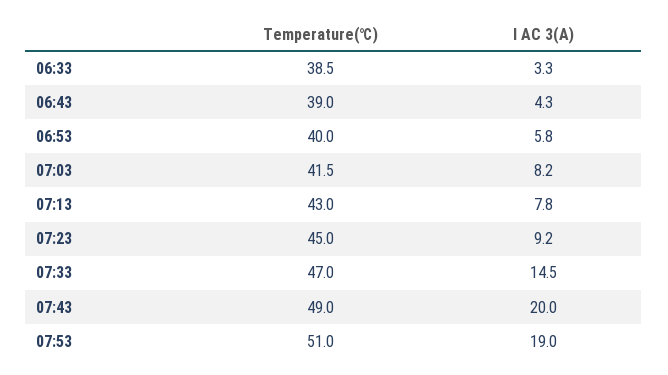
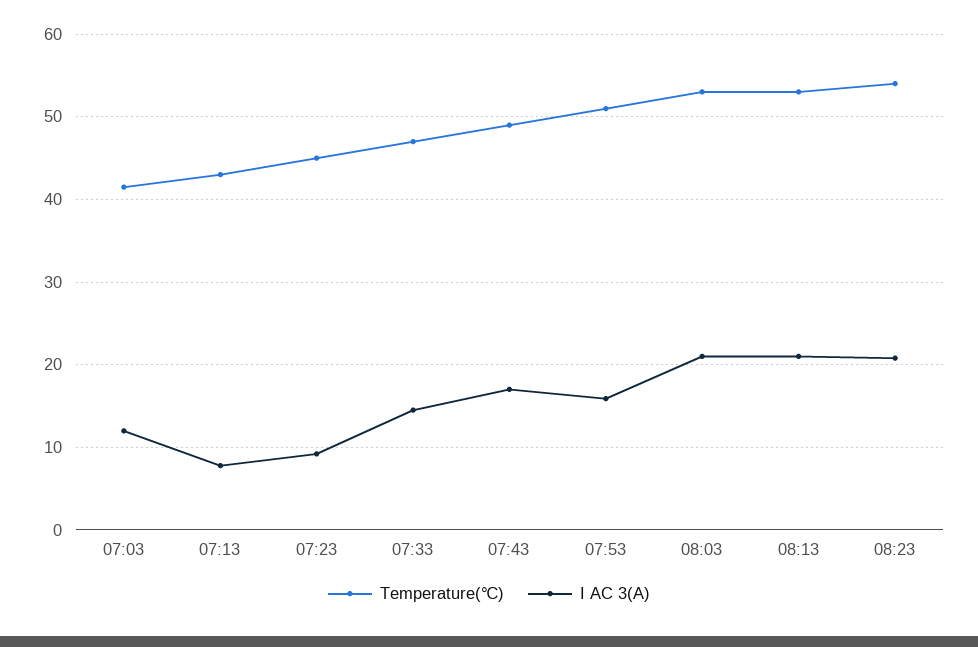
Temperature(℃), 06:33: 38.5 -> none
I AC 3(A), 06:33: 3.3 -> none
Temperature(℃), 06:43: 39 -> none
I AC 3(A), 06:43: 4.3 -> none
Temperature(℃), 06:53: 40 -> none
I AC 3(A), 06:53: 5.8 -> none
I AC 3(A), 07:03: 8.2 -> 12
I AC 3(A), 07:43: 20 -> 17
I AC 3(A), 07:53: 19 -> 16
Temperature(℃), 08:03: none -> 53
I AC 3(A), 08:03: none -> 21
Temperature(℃), 08:13: none -> 53
I AC 3(A), 08:13: none -> 21
Temperature(℃), 08:23: none -> 54
I AC 3(A), 08:23: none -> 21

